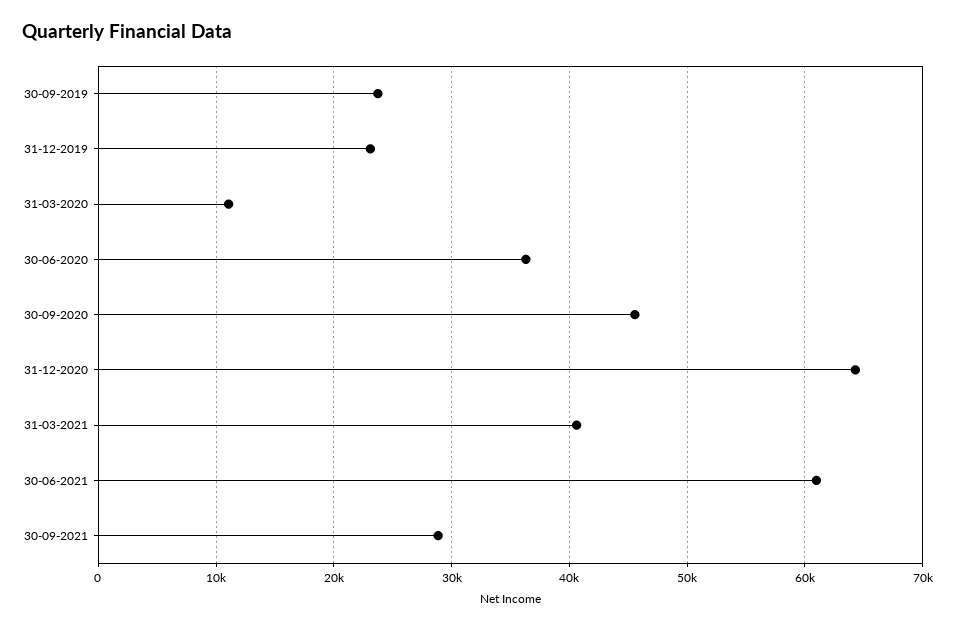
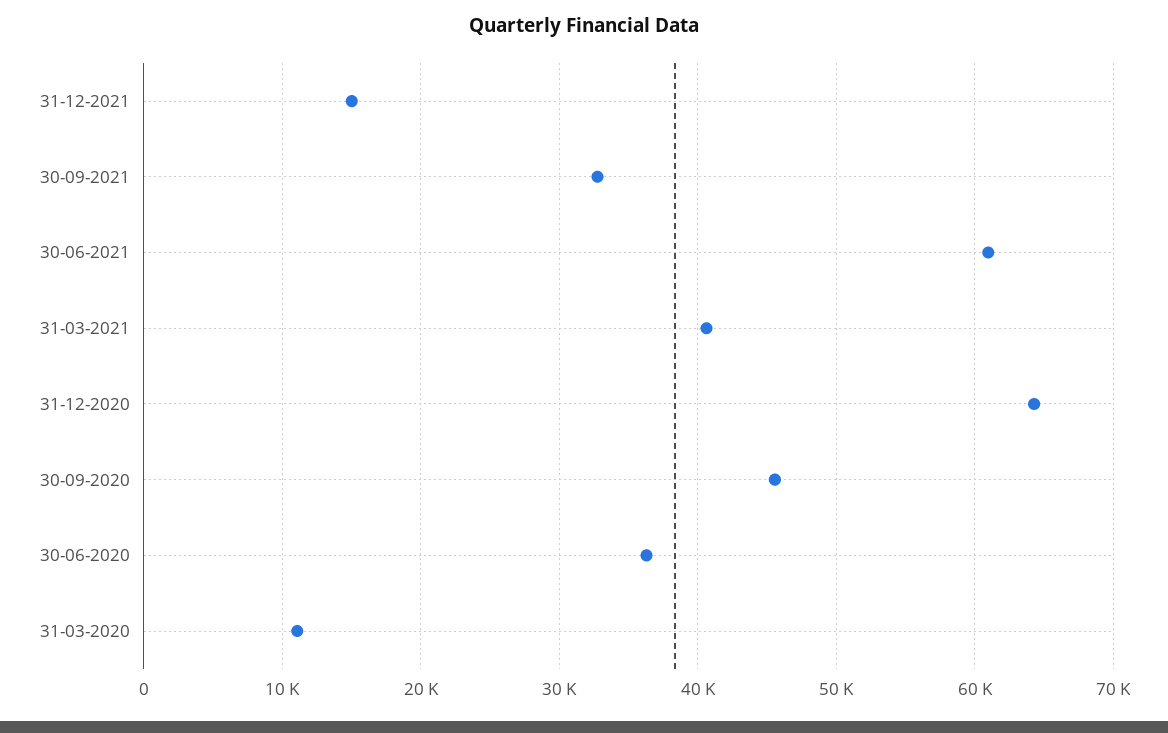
30-09-2019: 24000 -> none
31-12-2019: 23000 -> none
30-09-2021: 29000 -> 33000
31-12-2021: none -> 15000

